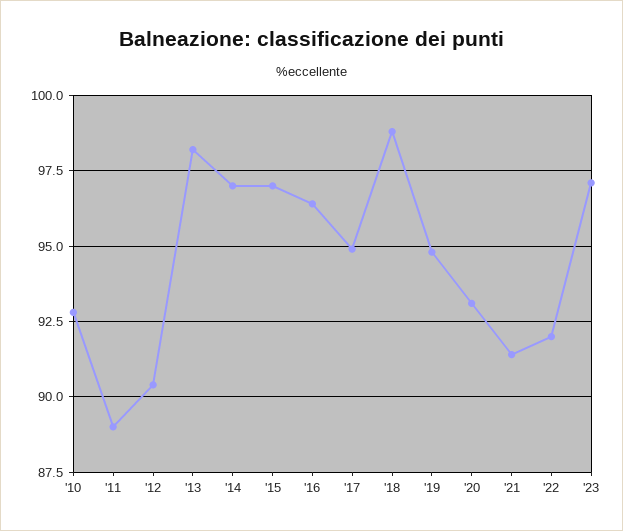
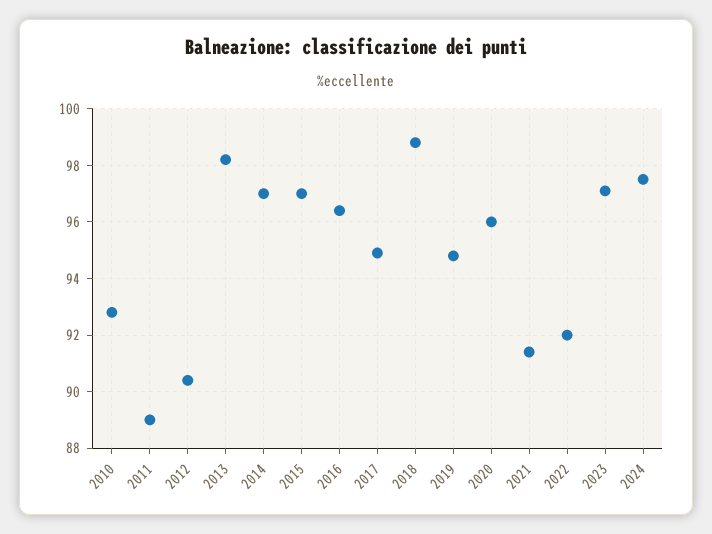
'20: 93 -> 96
2024: none -> 97.5

